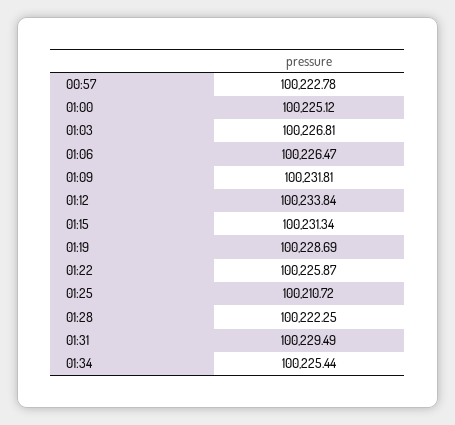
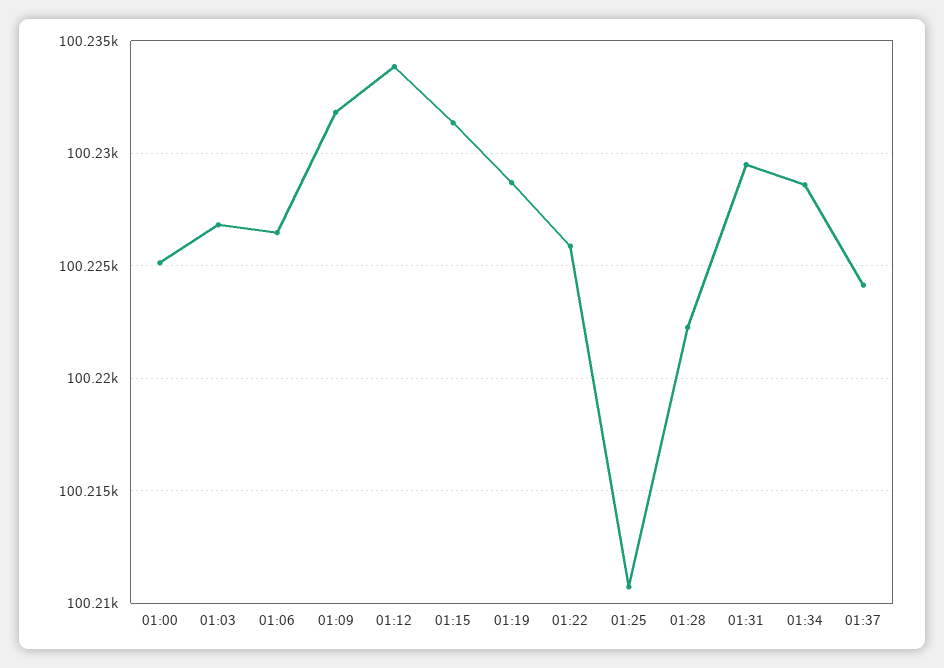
00:57: 100222.78 -> none
01:34: 100225.44 -> 100228.5
01:37: none -> 100224

